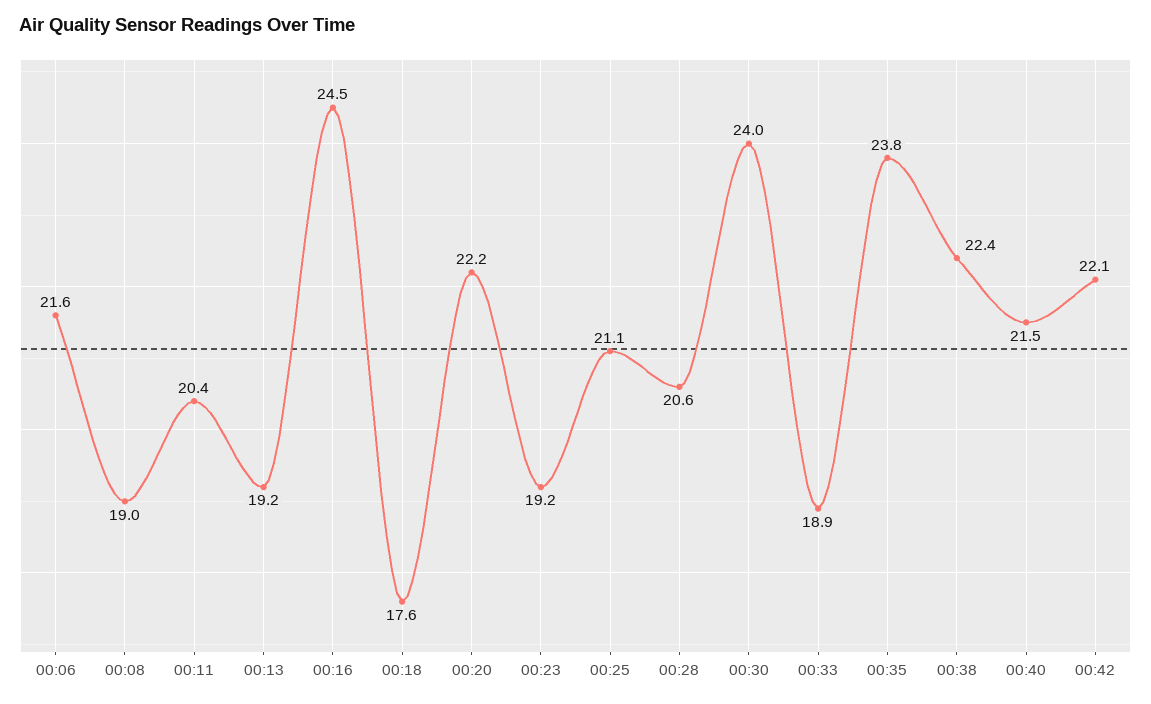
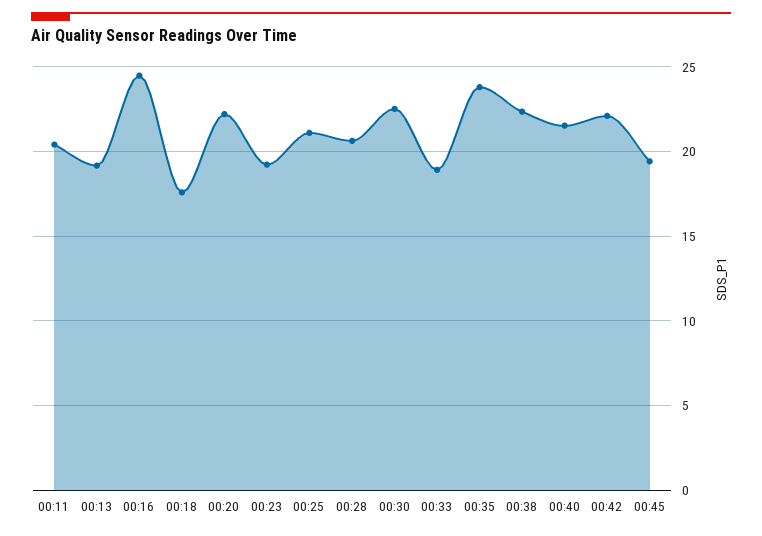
00:06: 21.6 -> none
00:08: 19 -> none
00:30: 24 -> 22.5
00:45: none -> 19.5

